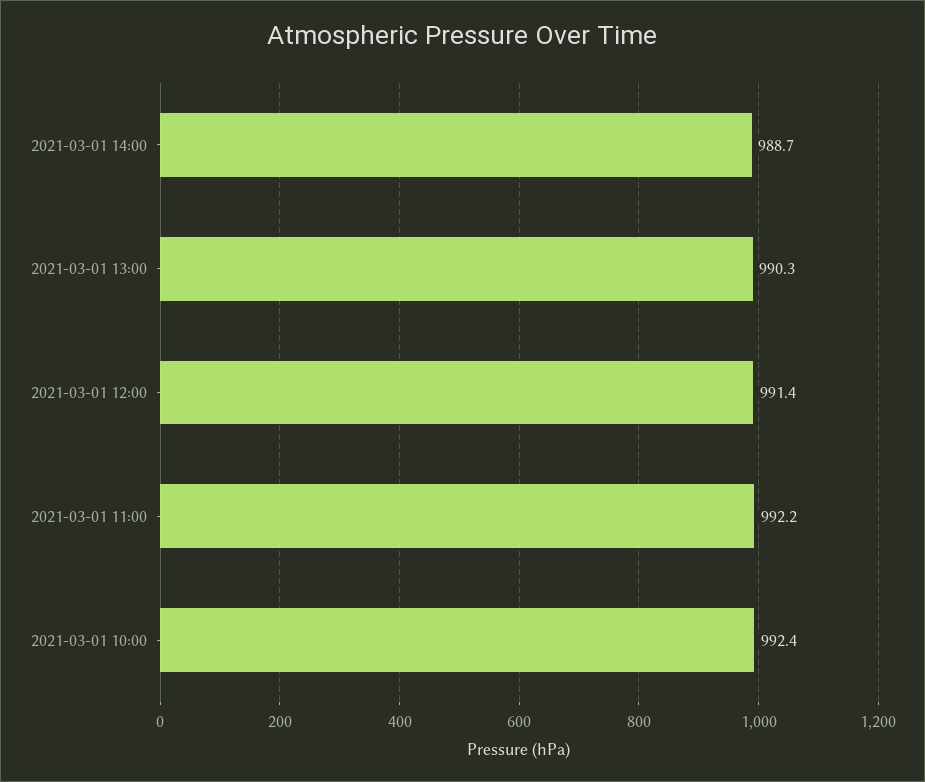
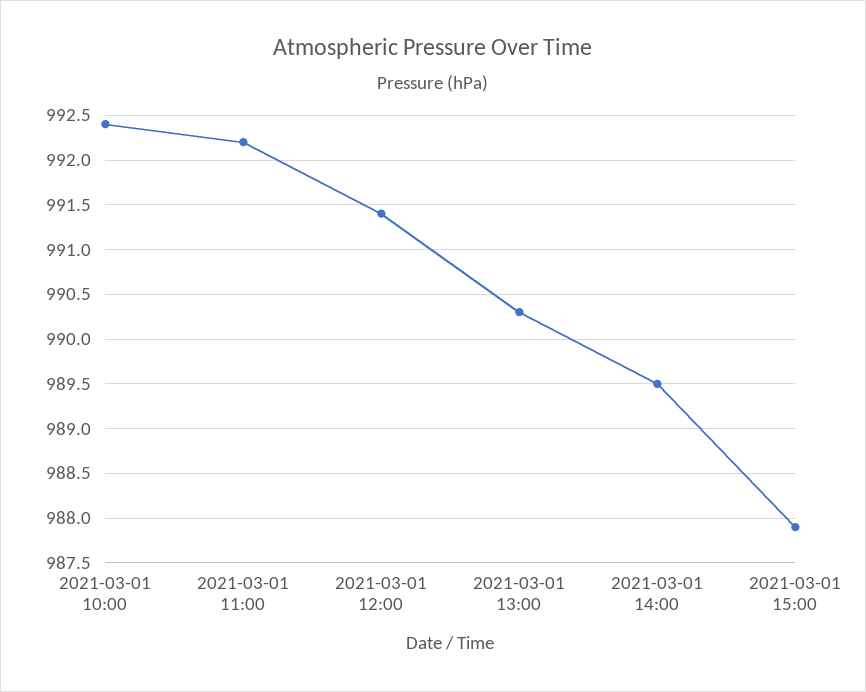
2021-03-01 14:00: 988.7 -> 989.5
2021-03-01 15:00: none -> 987.9

